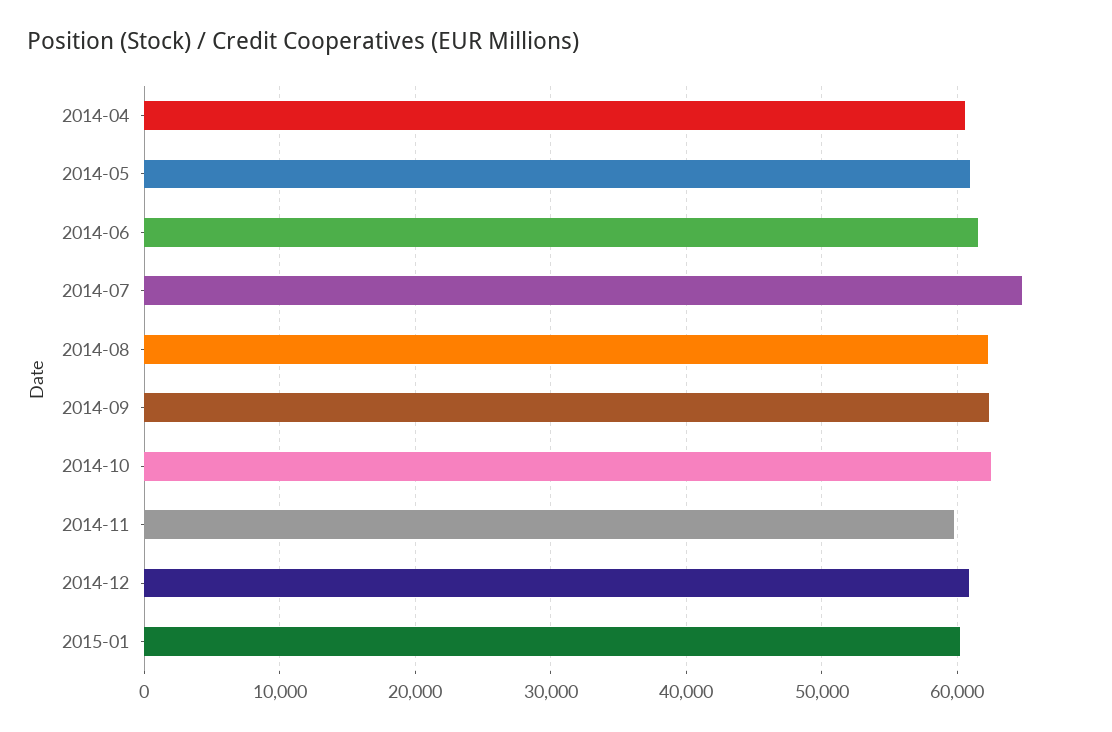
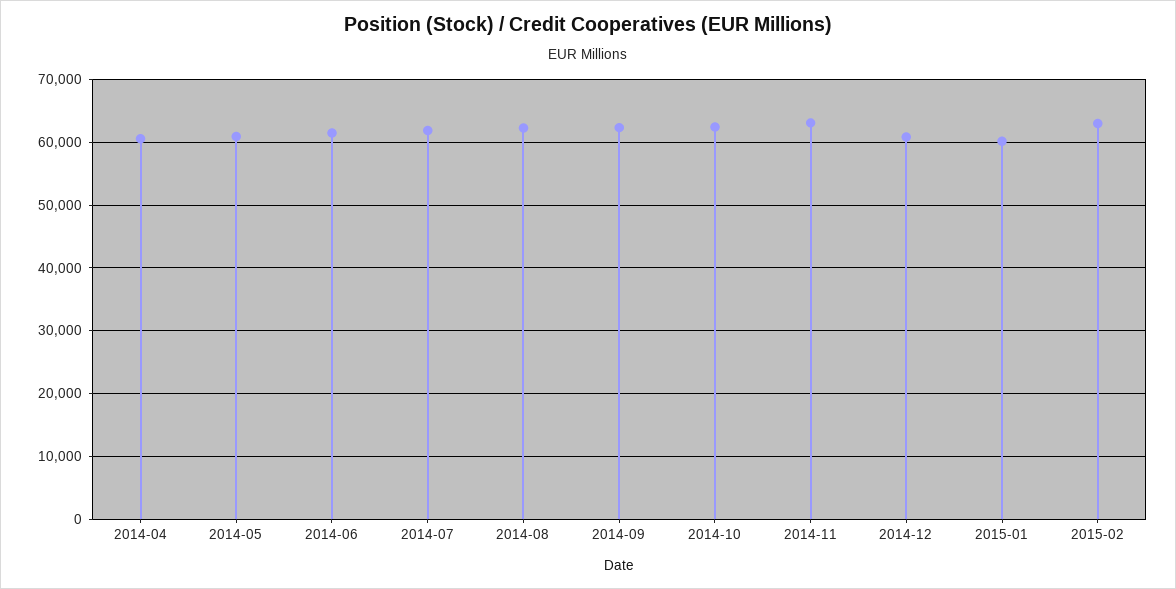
2014-07: 65000 -> 62000
2014-11: 60000 -> 63000
2015-02: none -> 63000

